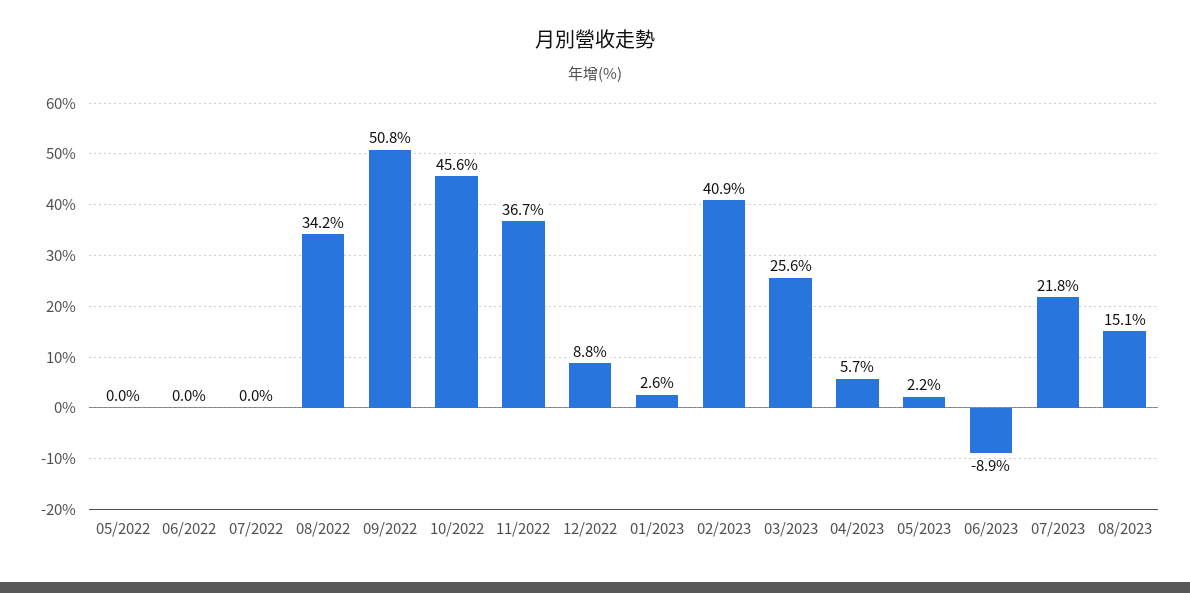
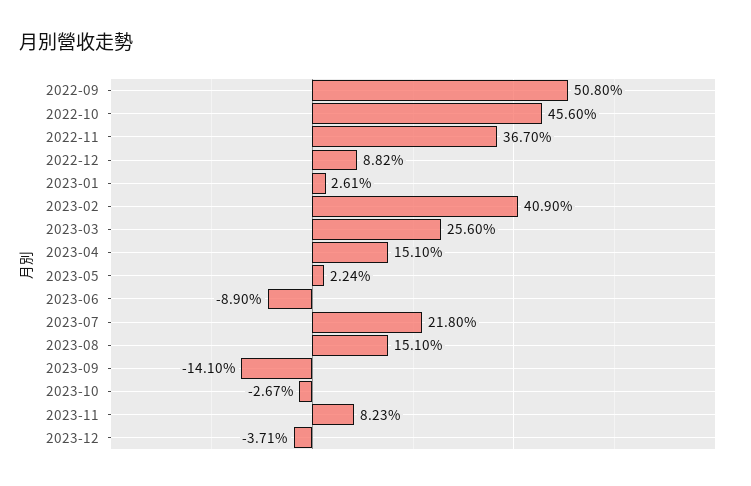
05/2022: 0 -> none
06/2022: 0 -> none
07/2022: 0 -> none
08/2022: 34.2 -> none
04/2023: 5.7 -> 15.1
2023-09: none -> -14.1
2023-10: none -> -2.67
2023-11: none -> 8.23
2023-12: none -> -3.71

